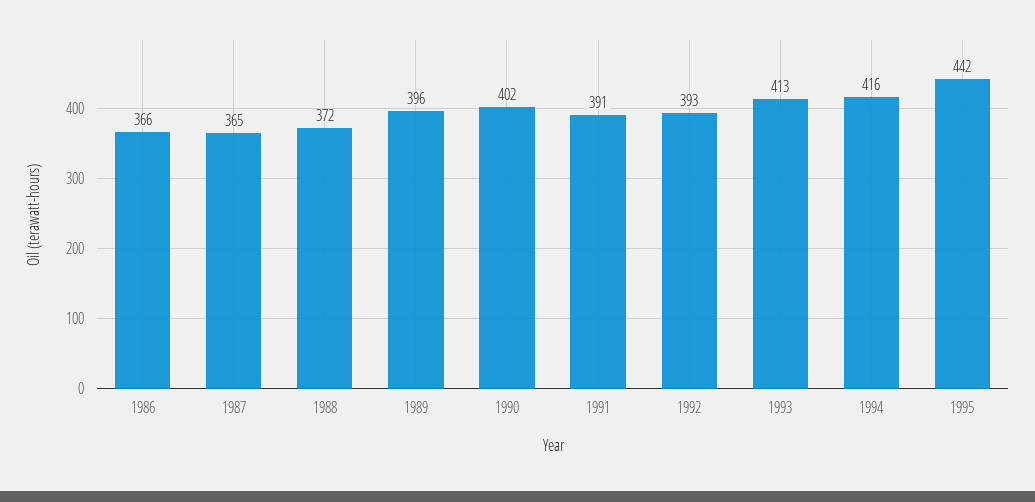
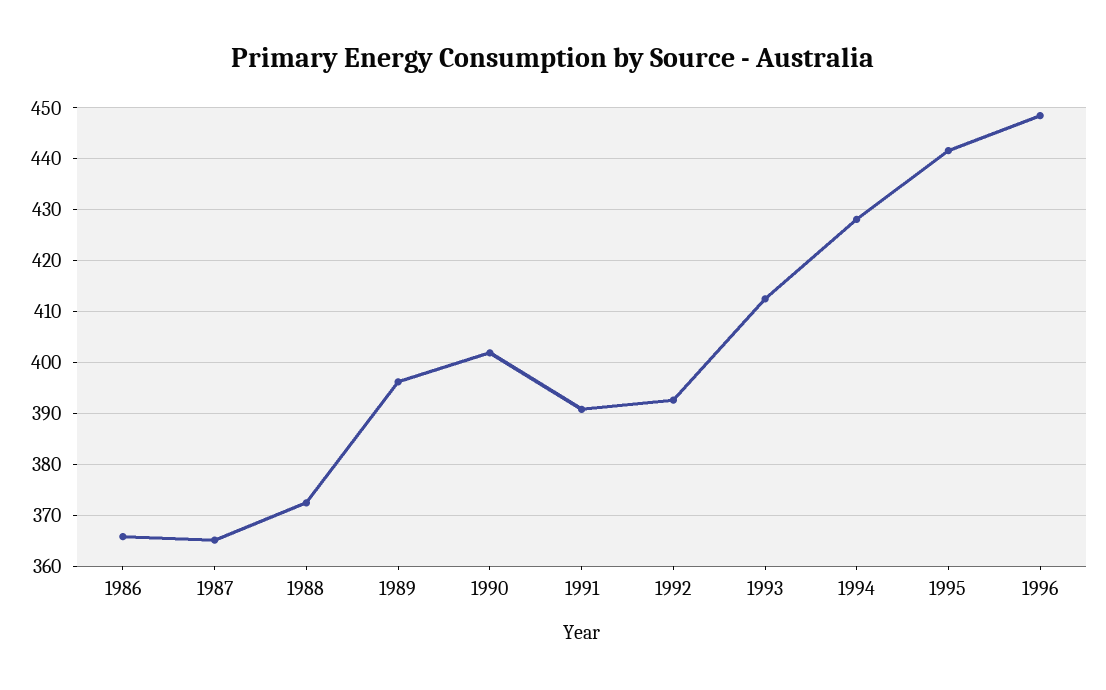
1994: 416 -> 428
1996: none -> 448

